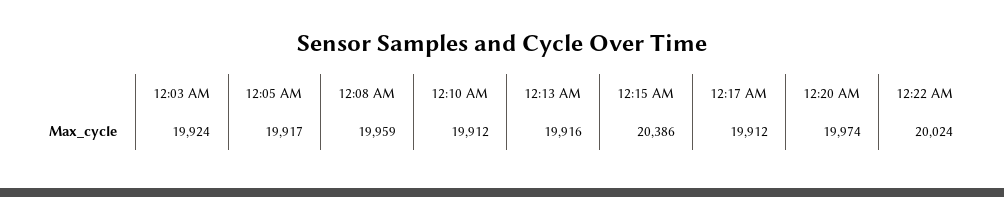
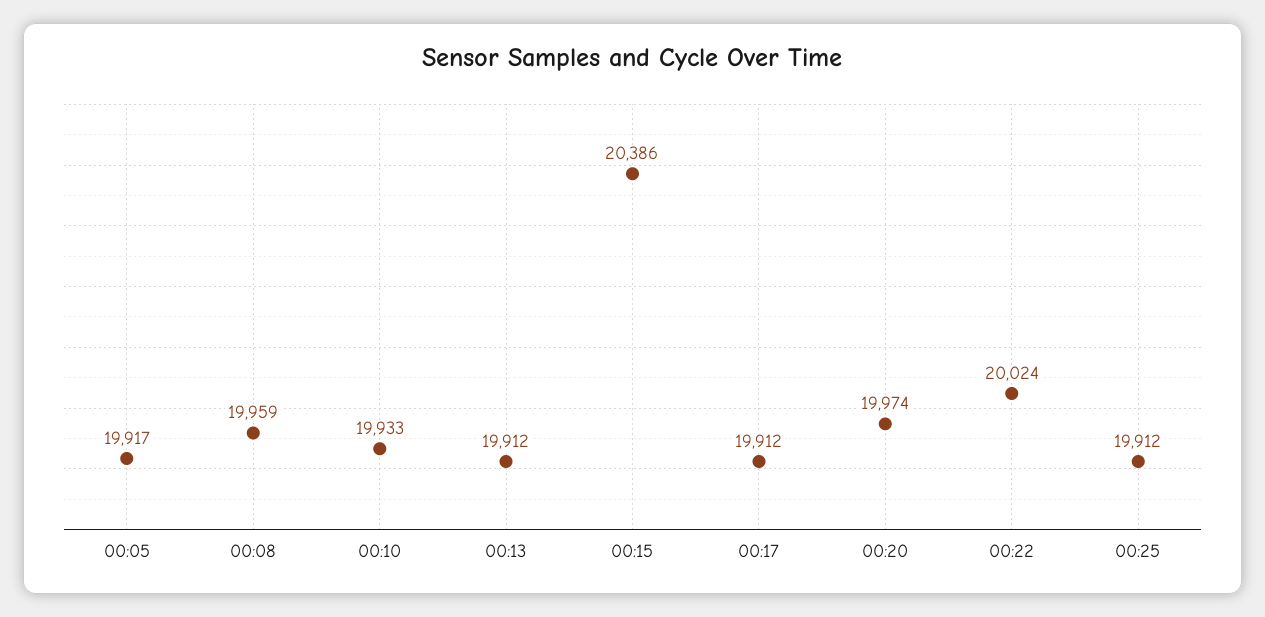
12:03 AM: 19924 -> none
12:10 AM: 19912 -> 19933
12:13 AM: 19916 -> 19912
00:25: none -> 19912

